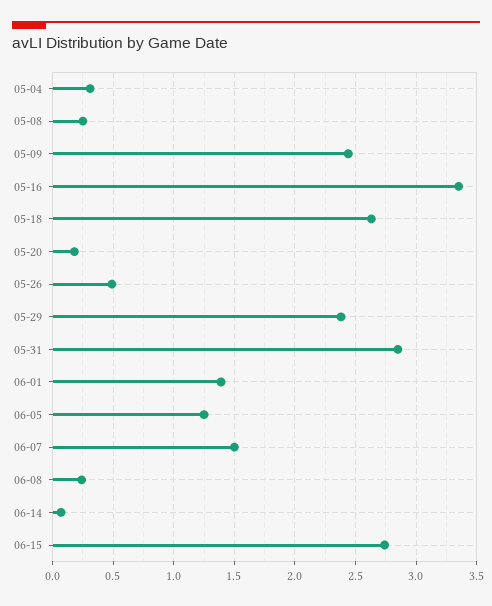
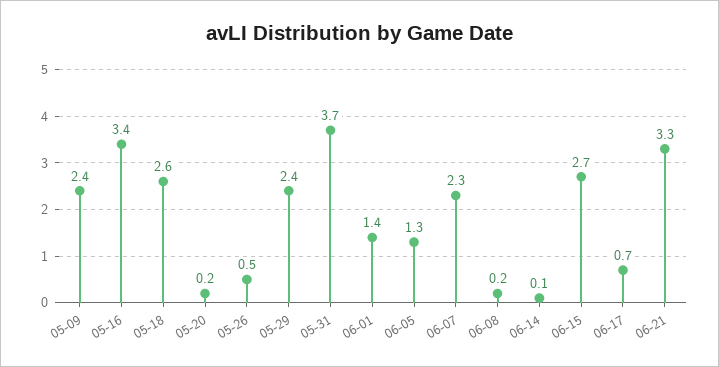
05-04: 0.3 -> none
05-08: 0.25 -> none
05-31: 2.85 -> 3.7
06-07: 1.5 -> 2.3
06-17: none -> 0.7
06-21: none -> 3.3

